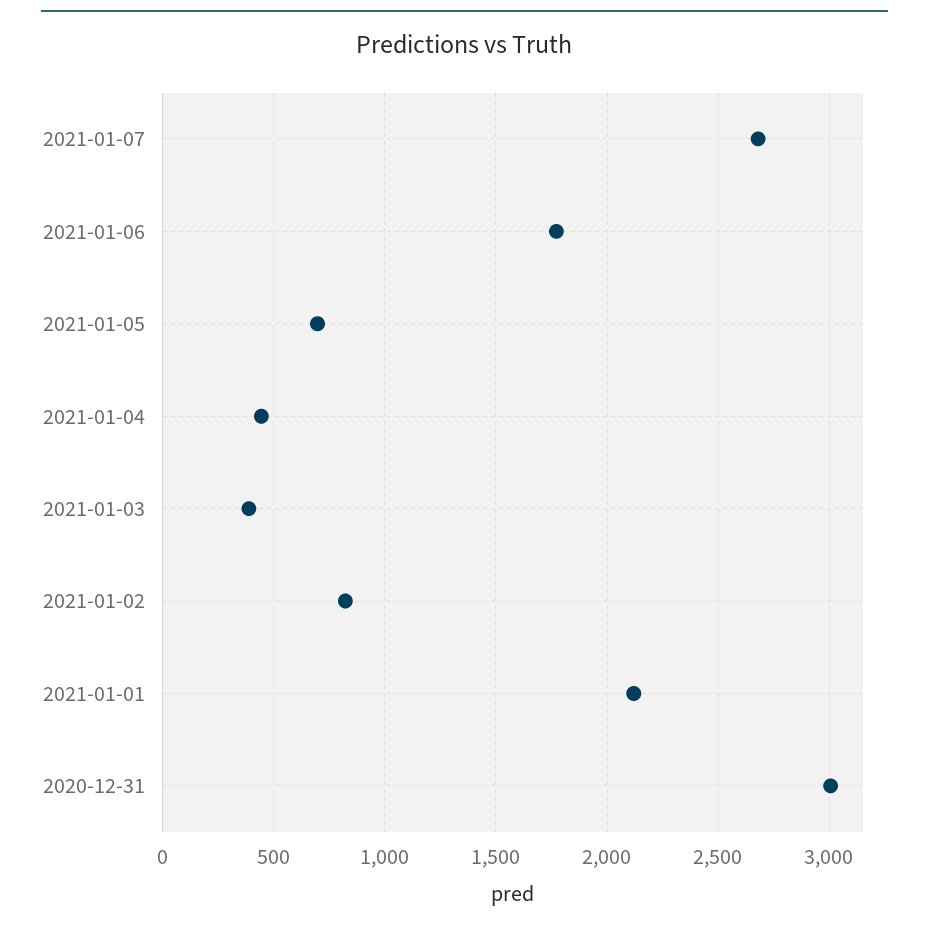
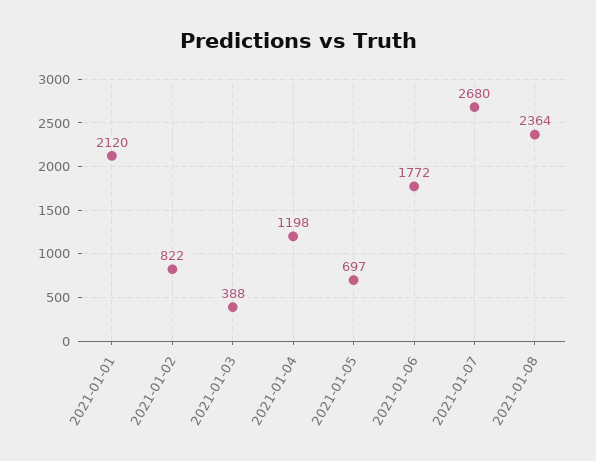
2021-01-04: 450 -> 1198
2020-12-31: 3000 -> none
2021-01-08: none -> 2364

